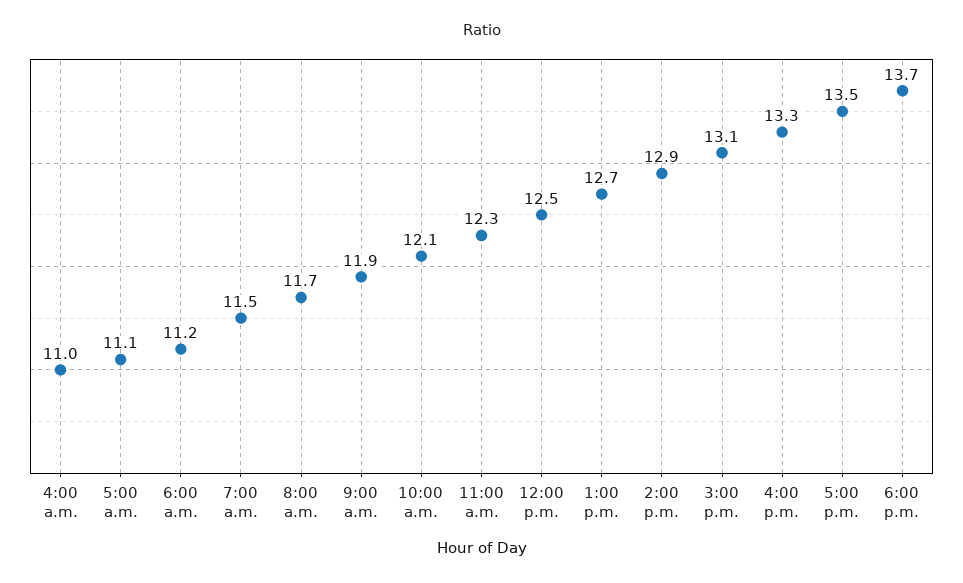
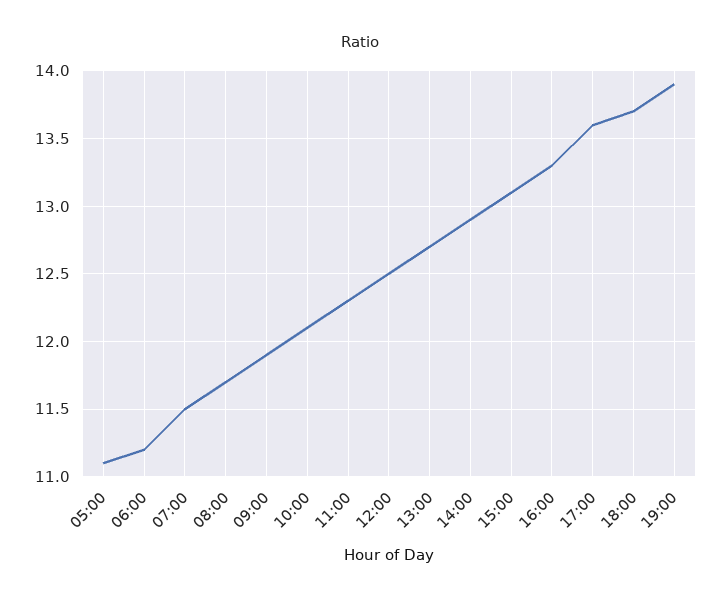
4:00 a.m.: 11 -> none
5:00 p.m.: 13.5 -> 13.6
19:00: none -> 13.9

